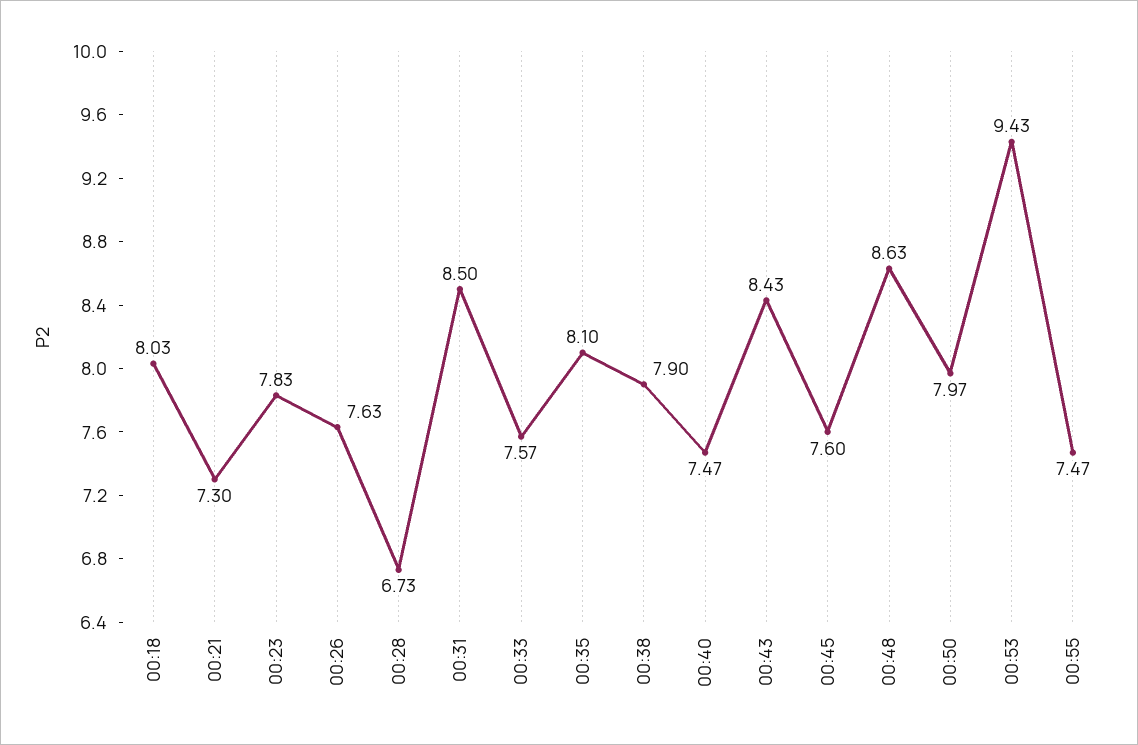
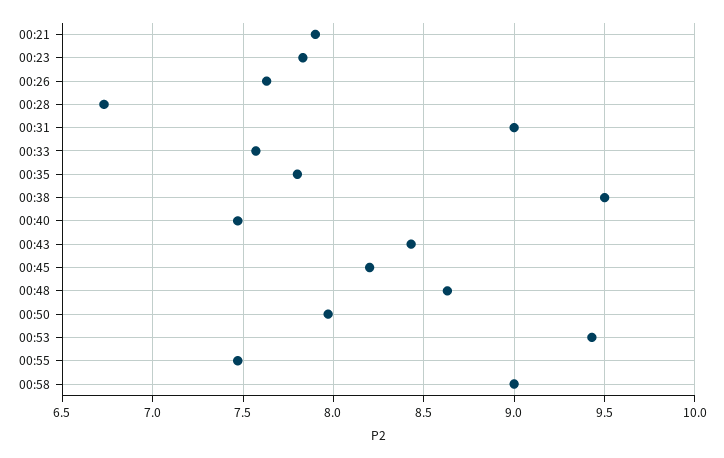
00:18: 8.03 -> none
00:21: 7.3 -> 7.9
00:31: 8.5 -> 9
00:35: 8.1 -> 7.8
00:38: 7.9 -> 9.5
00:45: 7.6 -> 8.2
00:58: none -> 9

